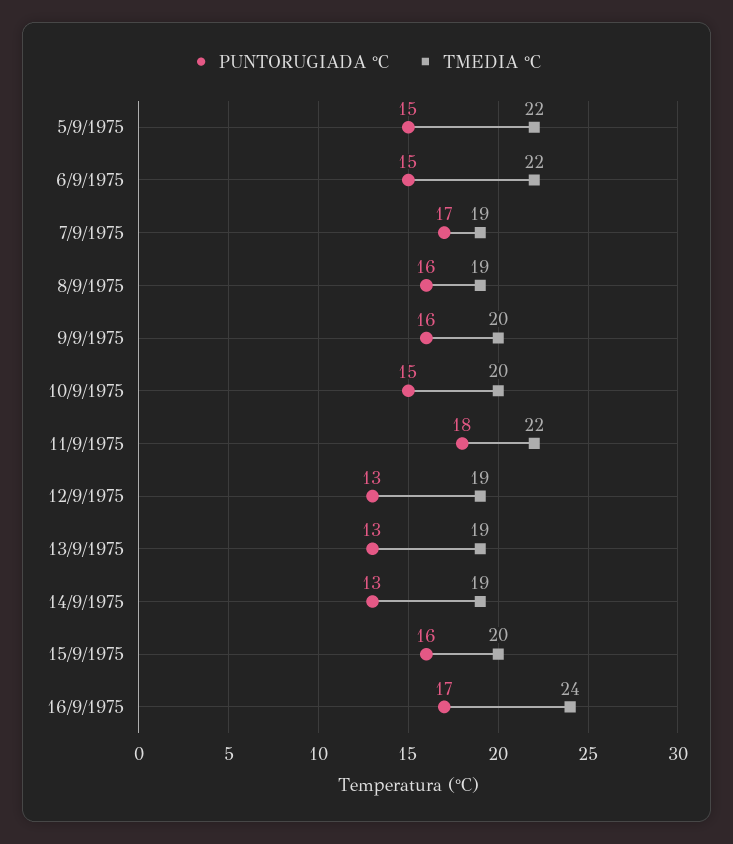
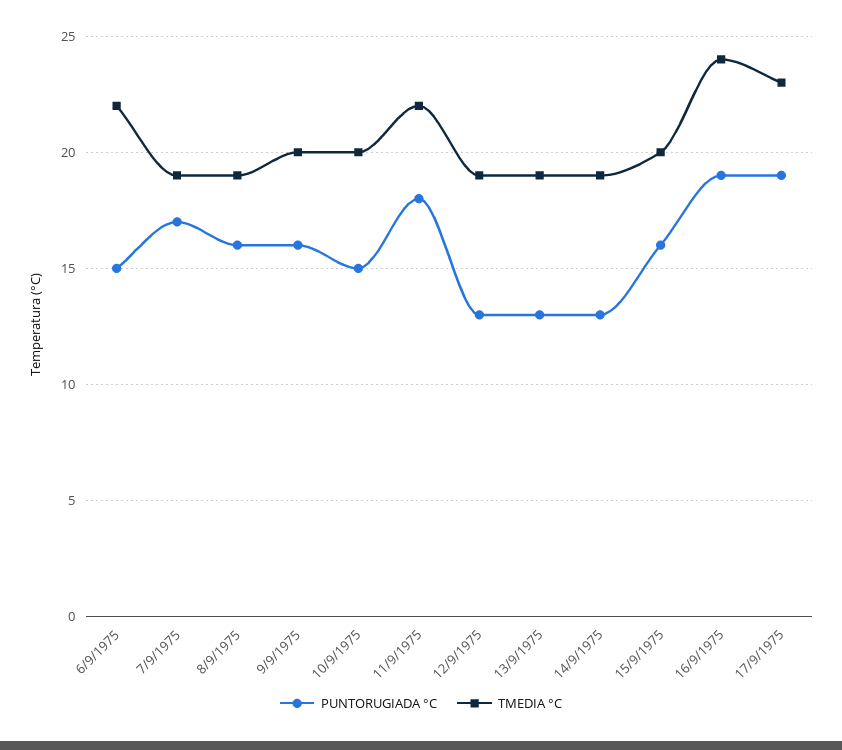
PUNTORUGIADA °C, 5/9/1975: 15 -> none
TMEDIA °C, 5/9/1975: 22 -> none
PUNTORUGIADA °C, 16/9/1975: 17 -> 19
PUNTORUGIADA °C, 17/9/1975: none -> 19
TMEDIA °C, 17/9/1975: none -> 23

